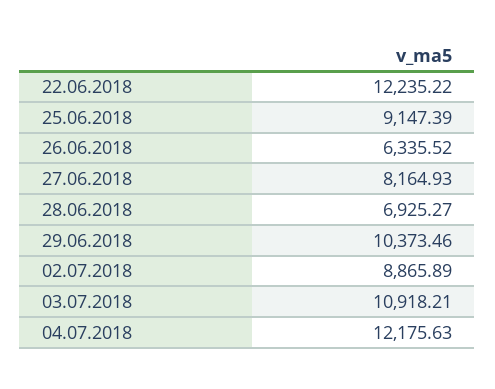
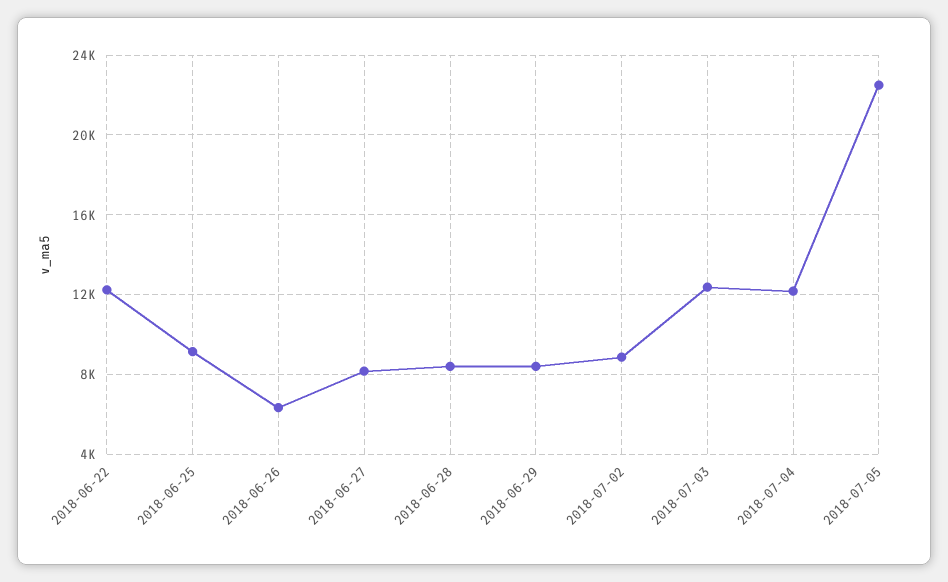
28.06.2018: 6925.27 -> 8500
29.06.2018: 10373.46 -> 8500
03.07.2018: 10918.21 -> 12500
2018-07-05: none -> 22500

